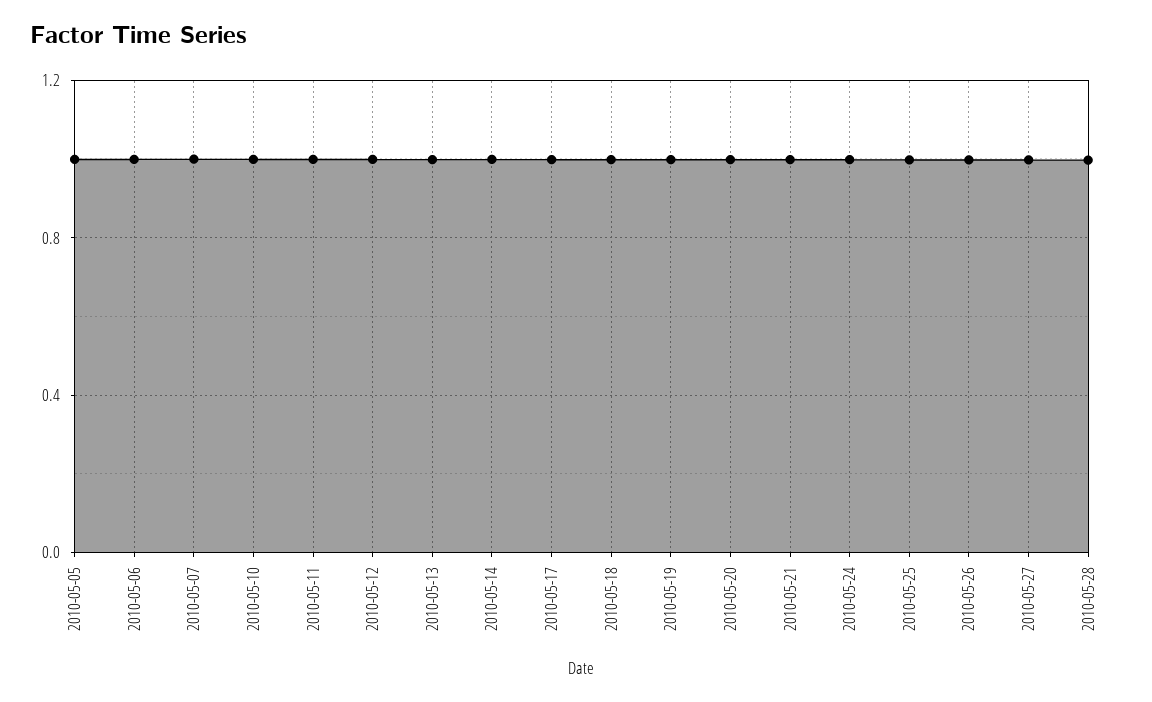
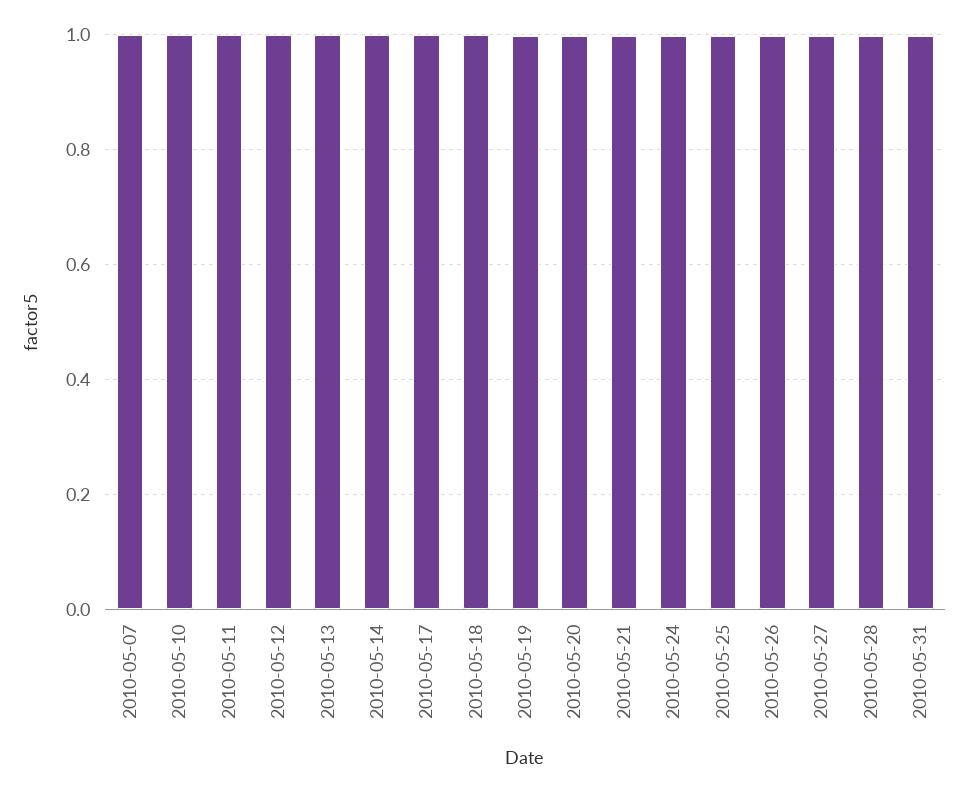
2010-05-05: 1 -> none
2010-05-06: 1 -> none
2010-05-31: none -> 1

